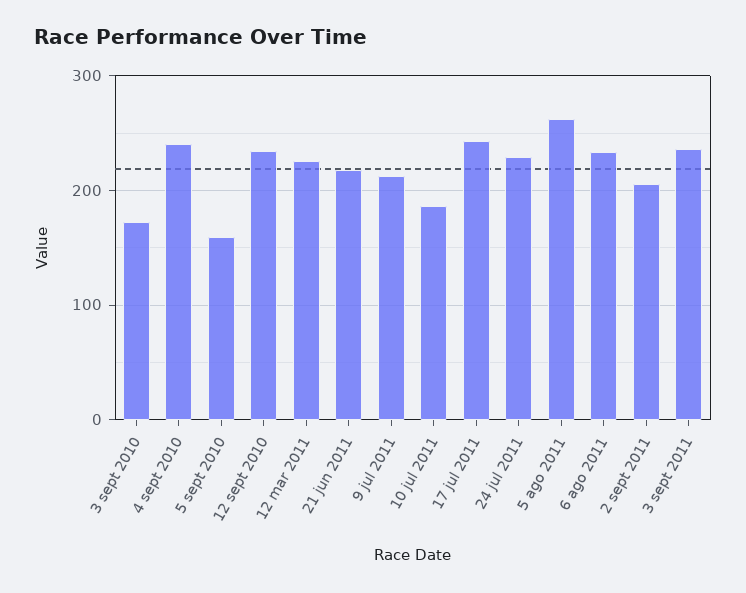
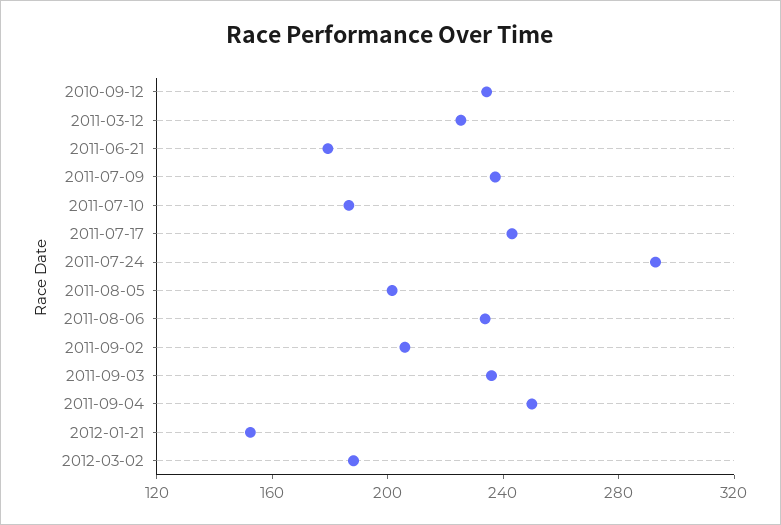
3 sept 2010: 170 -> none
4 sept 2010: 240 -> none
5 sept 2010: 160 -> none
21 jun 2011: 220 -> 180
9 jul 2011: 210 -> 240
24 jul 2011: 230 -> 290
5 ago 2011: 260 -> 200
2011-09-04: none -> 250
2012-01-21: none -> 150
2012-03-02: none -> 190

